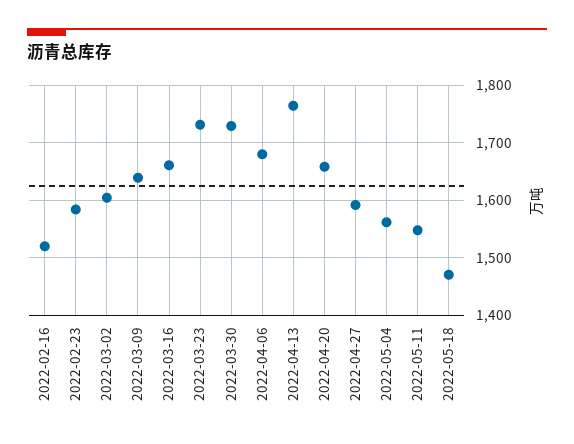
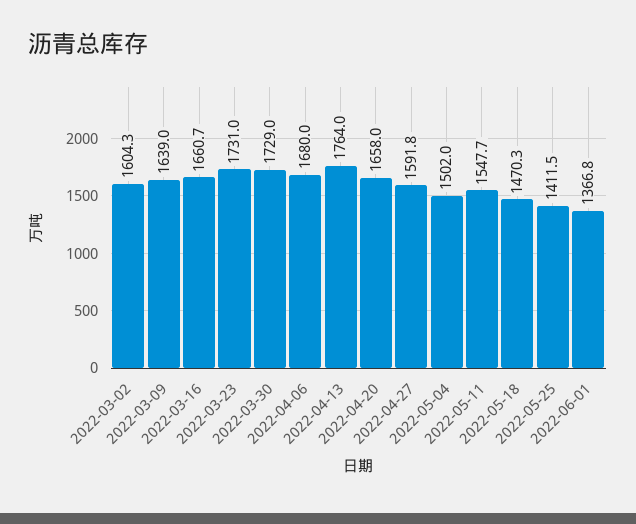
2022-02-16: 1520 -> none
2022-02-23: 1580 -> none
2022-05-04: 1560 -> 1502
2022-05-25: none -> 1411.5
2022-06-01: none -> 1366.8

